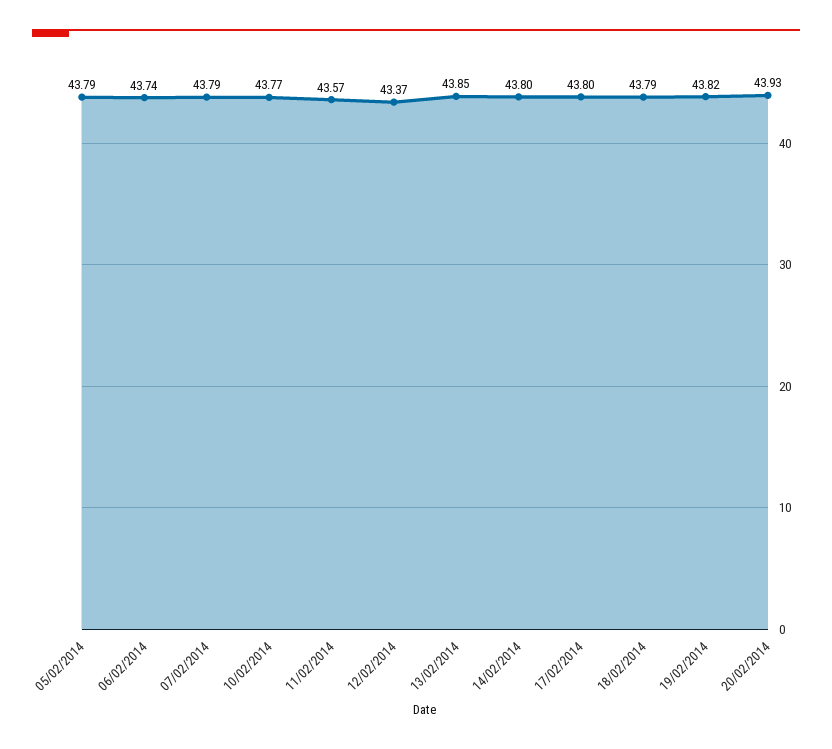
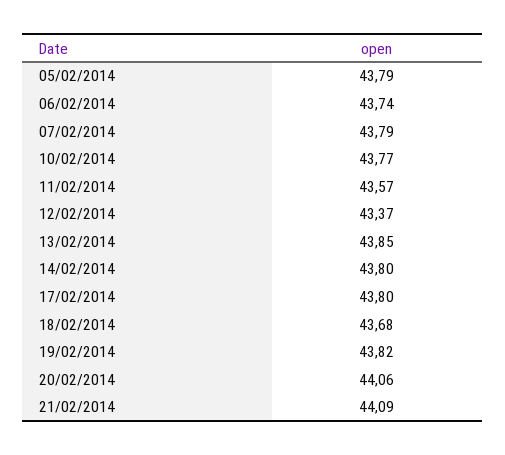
18/02/2014: 43.79 -> 43.68
20/02/2014: 43.93 -> 44.06
21/02/2014: none -> 44.09

